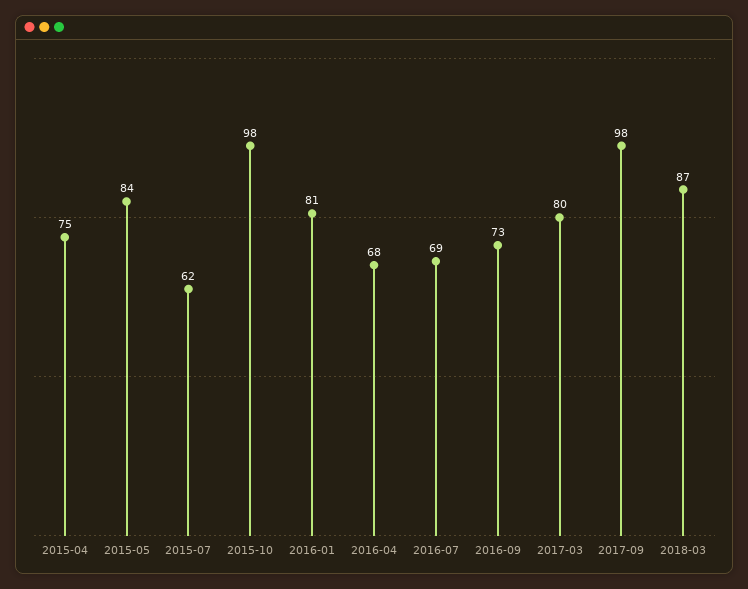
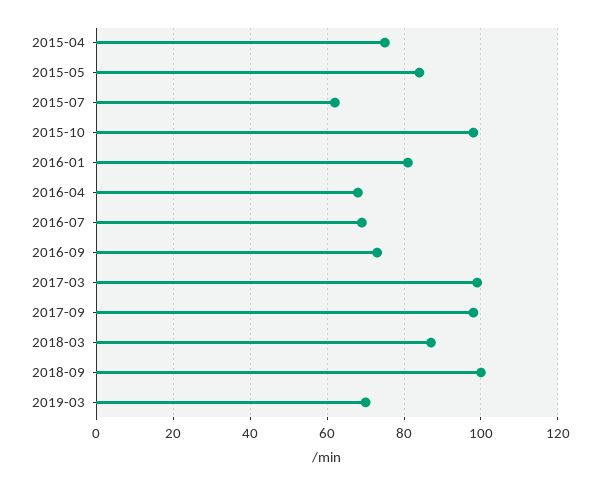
2017-03: 80 -> 100
2018-09: none -> 100
2019-03: none -> 70

